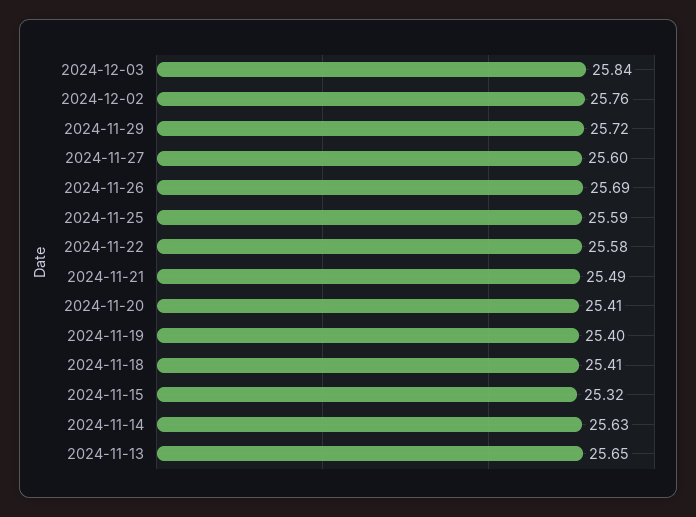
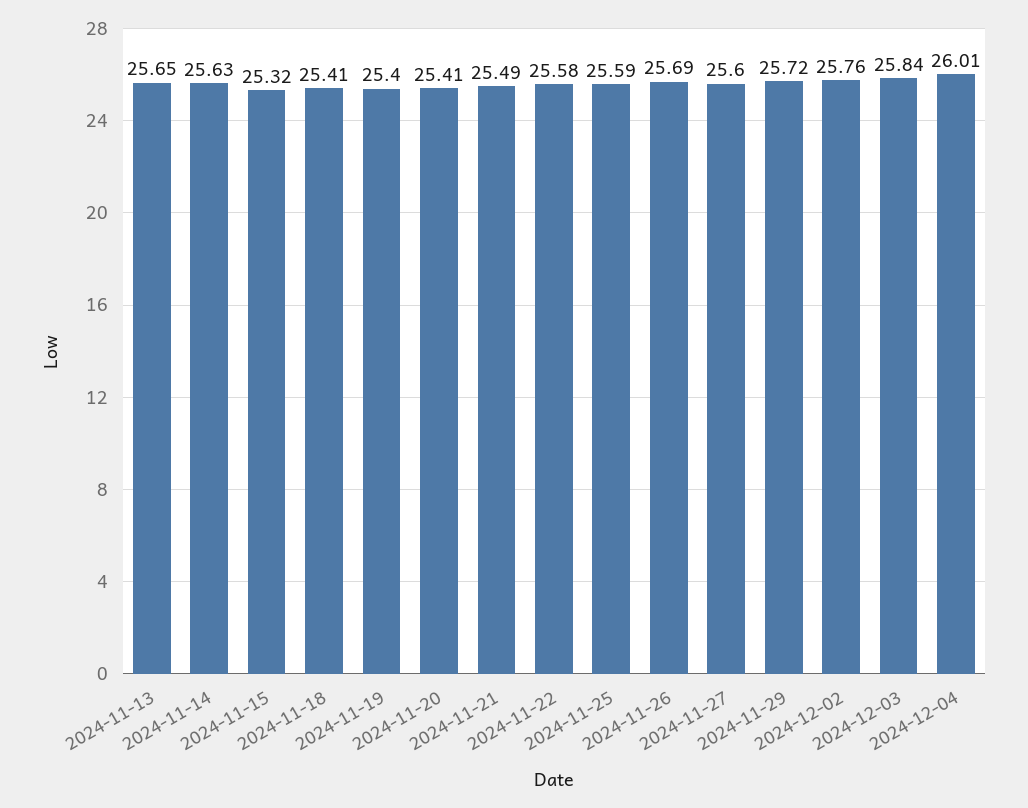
2024-12-04: none -> 26.01

